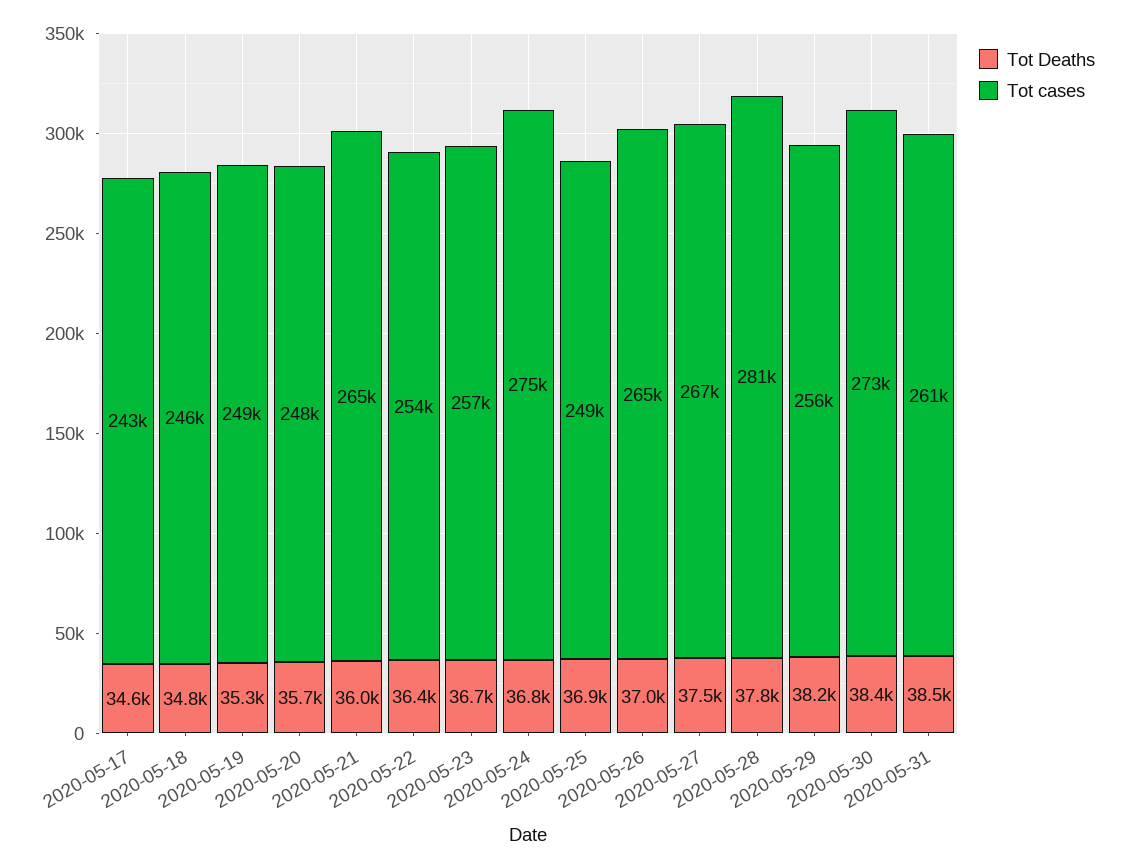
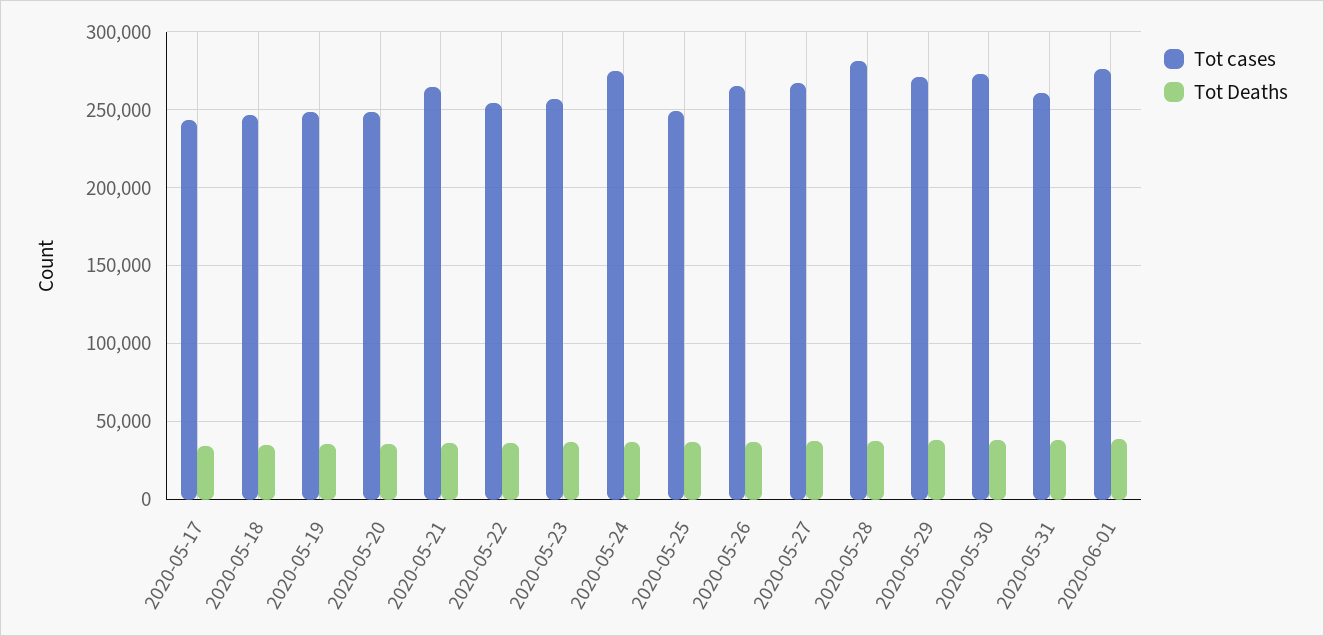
Tot cases, 2020-05-29: 256000 -> 270000
Tot cases, 2020-06-01: none -> 275000
Tot Deaths, 2020-06-01: none -> 40000

